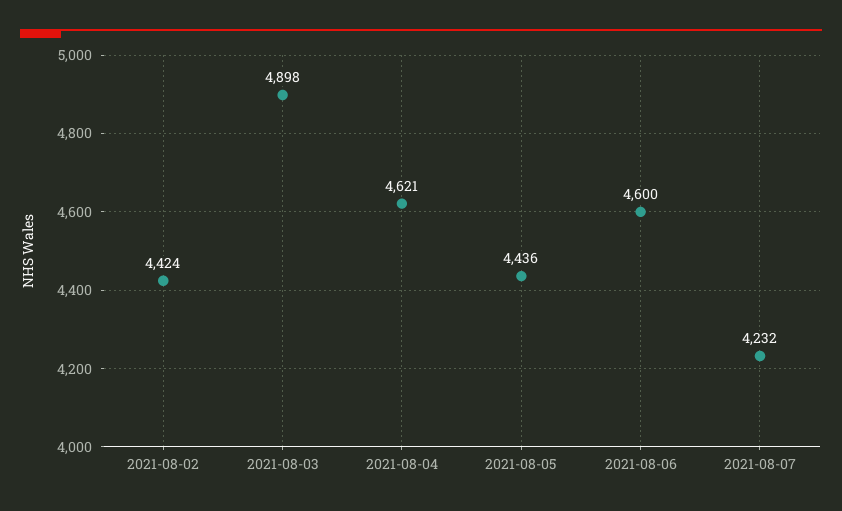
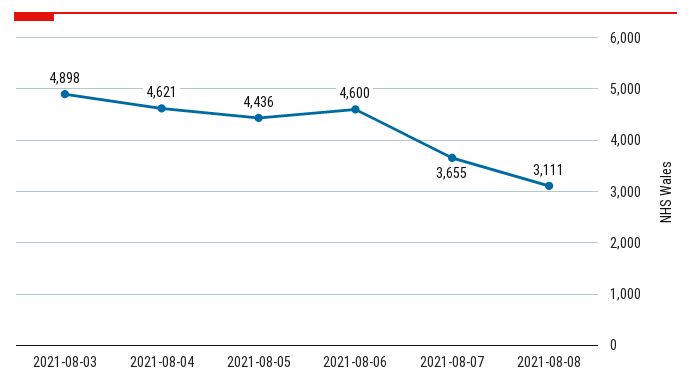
2021-08-02: 4424 -> none
2021-08-07: 4232 -> 3655
2021-08-08: none -> 3111

